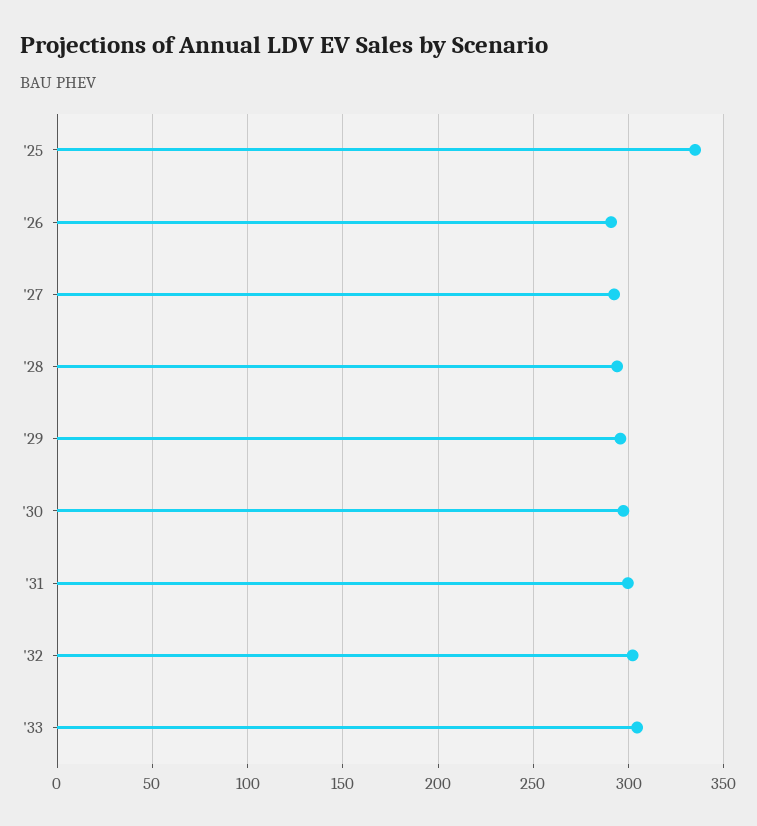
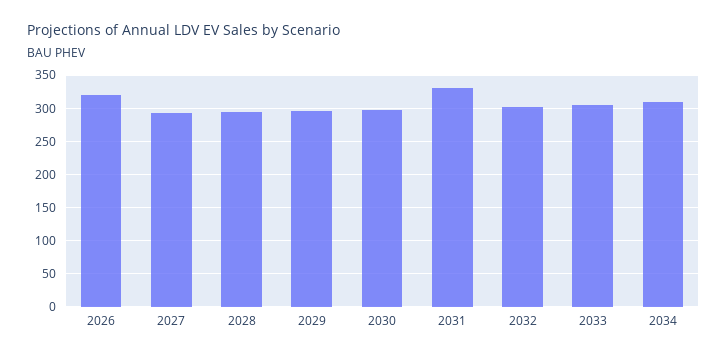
'25: 335 -> none
'26: 290 -> 320
'31: 300 -> 330
2034: none -> 310

